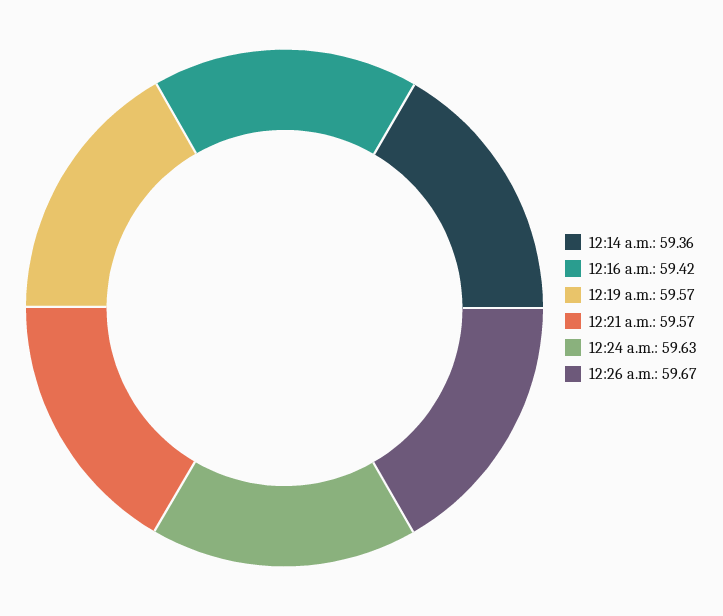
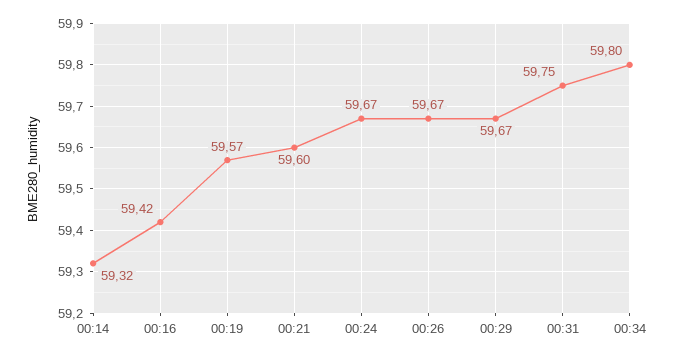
12:14 a.m.: 59.36 -> 59.32
12:21 a.m.: 59.57 -> 59.6
12:24 a.m.: 59.63 -> 59.67
00:29: none -> 59.67
00:31: none -> 59.75
00:34: none -> 59.8

